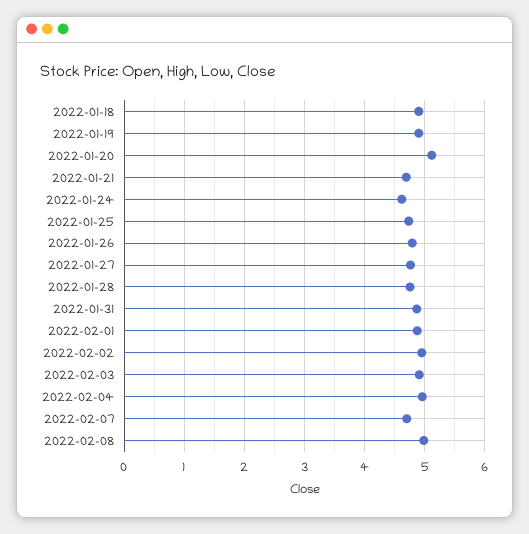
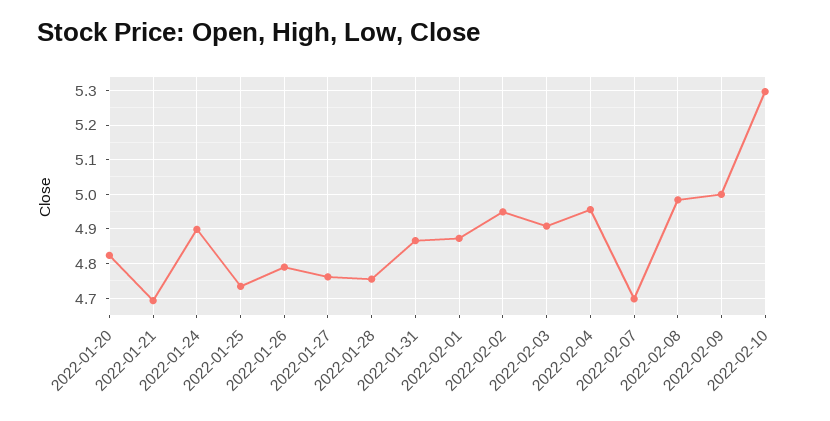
2022-01-18: 4.9 -> none
2022-01-19: 4.9 -> none
2022-01-20: 5.1 -> 4.82
2022-01-24: 4.6 -> 4.9
2022-02-09: none -> 5
2022-02-10: none -> 5.3

